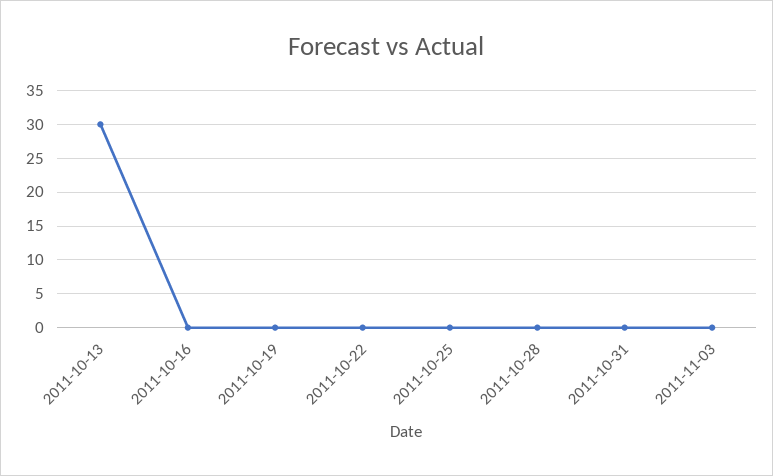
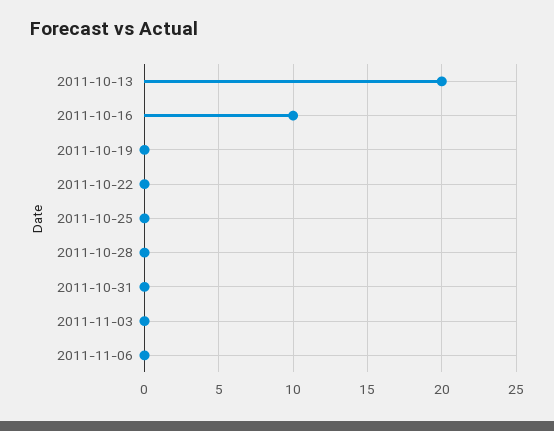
2011-10-13: 30 -> 20
2011-10-16: 0 -> 10
2011-11-06: none -> 0

